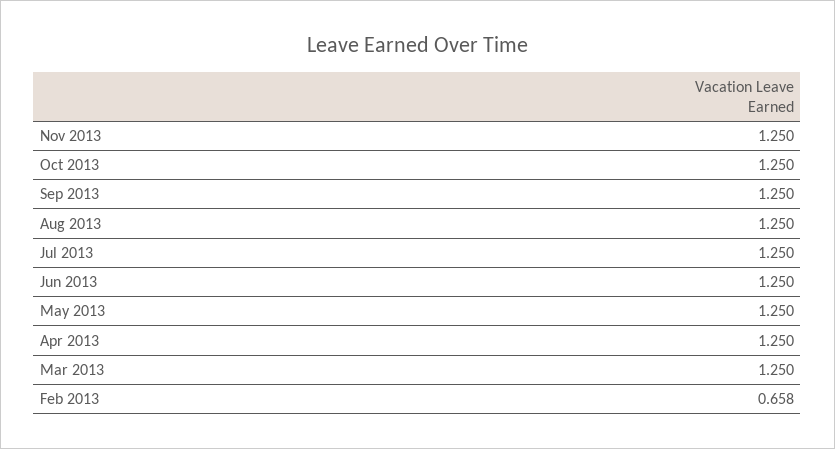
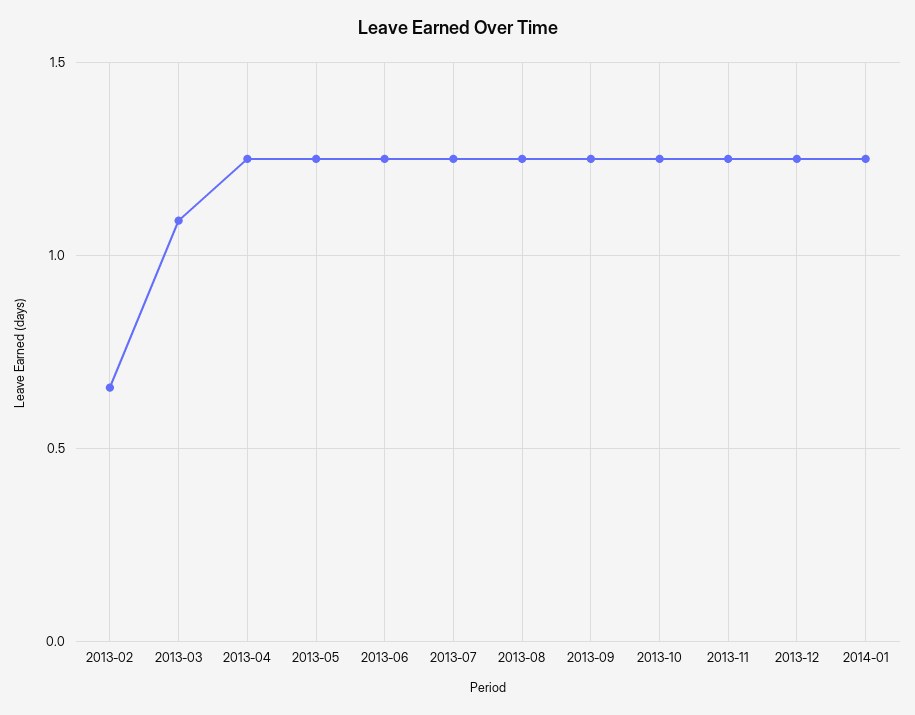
Mar 2013: 1.25 -> 1.1
2013-12: none -> 1.25
2014-01: none -> 1.25

